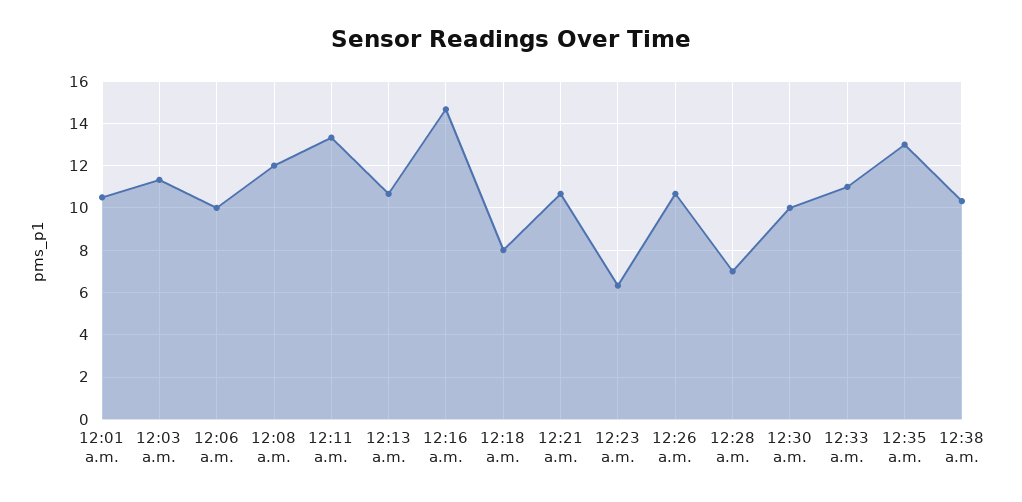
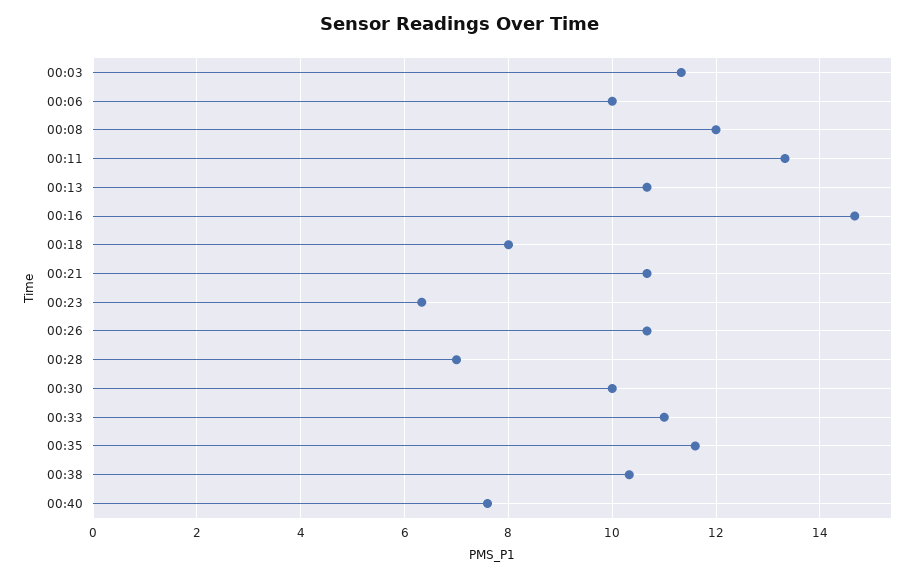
12:01 a.m.: 10.5 -> none
12:35 a.m.: 13 -> 11.6
00:40: none -> 7.6

